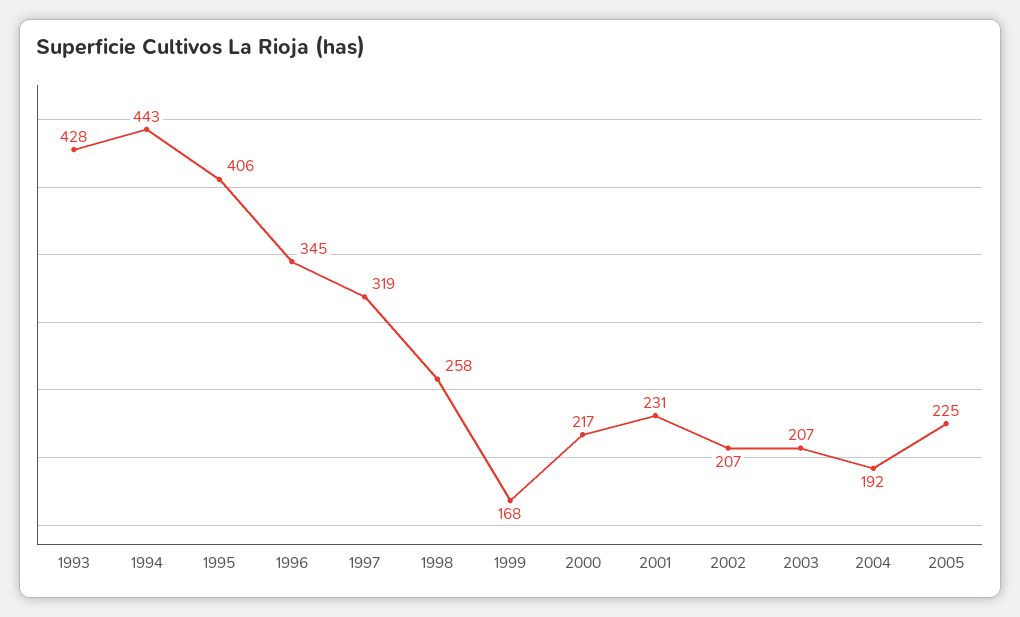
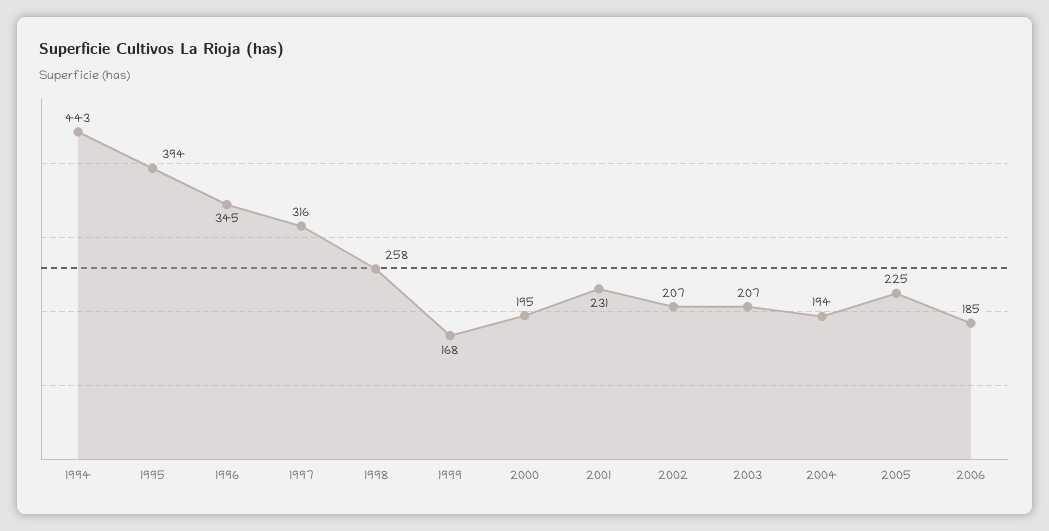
1993: 428 -> none
1995: 406 -> 394
1997: 319 -> 316
2000: 217 -> 195
2004: 192 -> 194
2006: none -> 185

